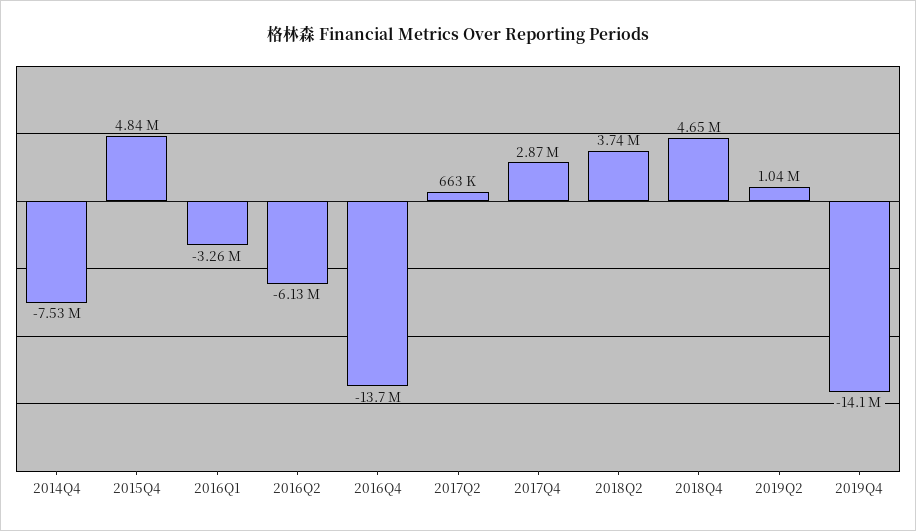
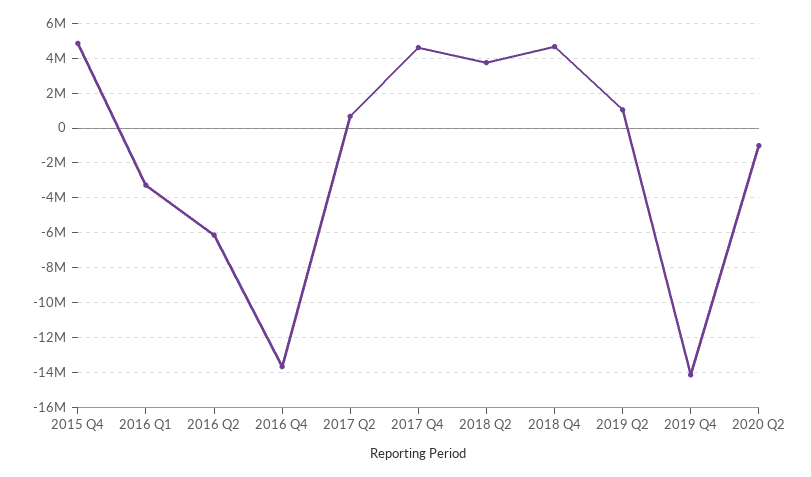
2014Q4: -7530000 -> none
2017Q4: 2870000 -> 4500000
2020 Q2: none -> -1000000

